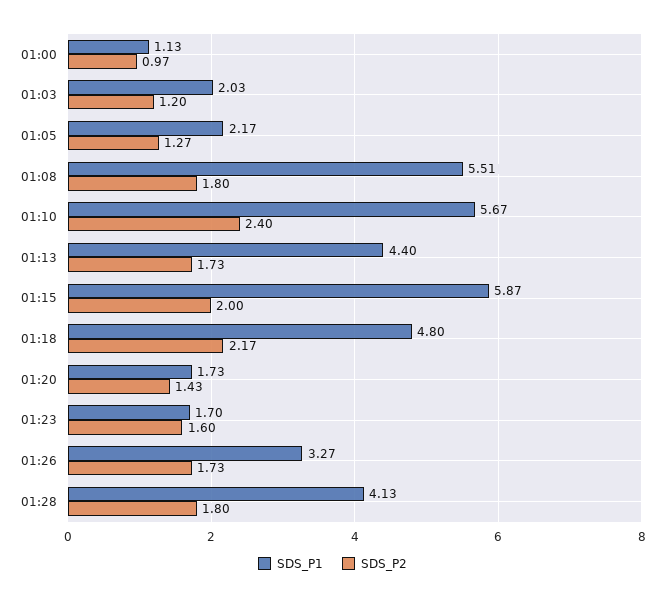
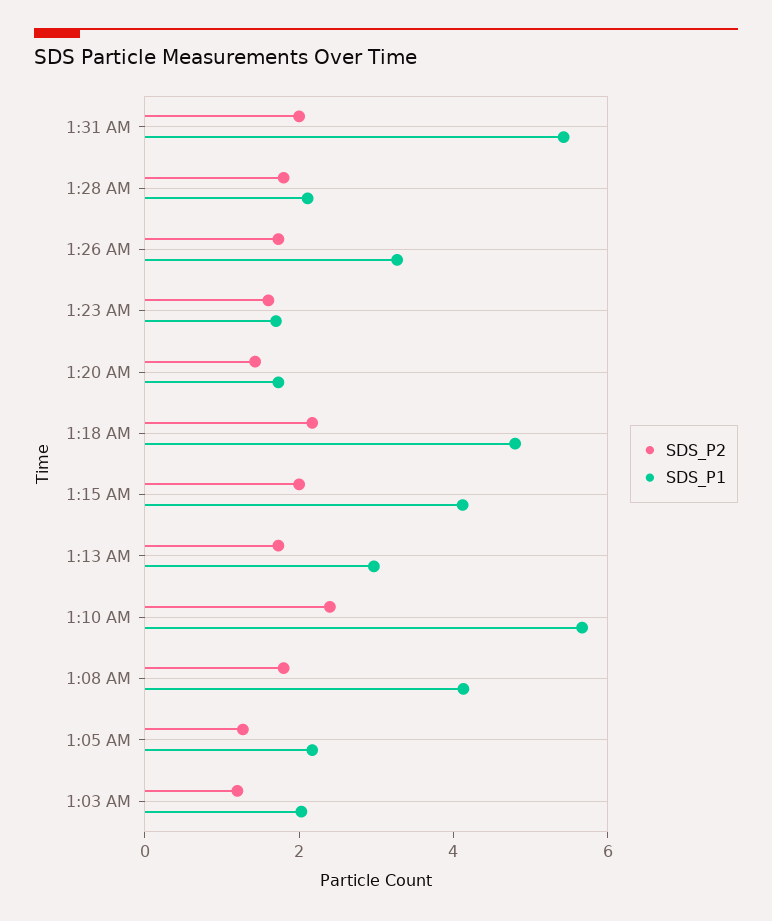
SDS_P1, 01:00: 1.13 -> none
SDS_P2, 01:00: 0.97 -> none
SDS_P1, 01:08: 5.51 -> 4
SDS_P1, 01:13: 4.4 -> 3
SDS_P1, 01:15: 5.87 -> 4
SDS_P1, 01:28: 4.13 -> 2
SDS_P2, 1:31 AM: none -> 2
SDS_P1, 1:31 AM: none -> 5.5

